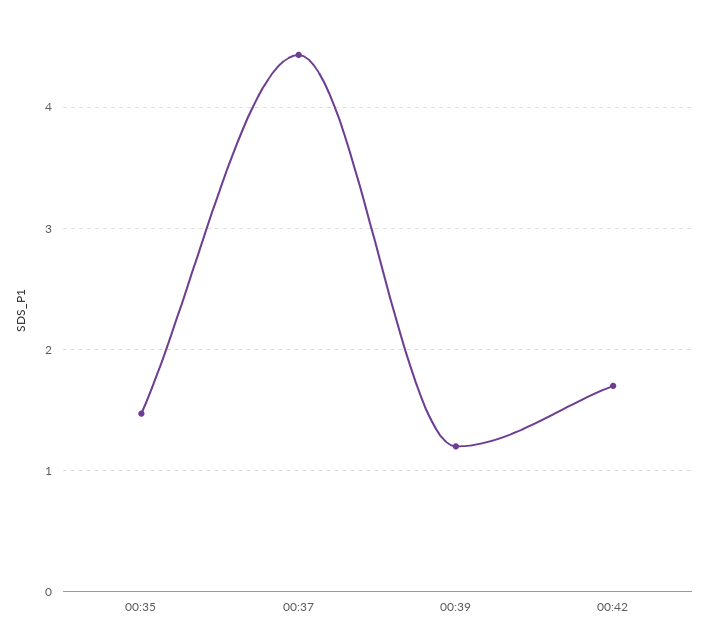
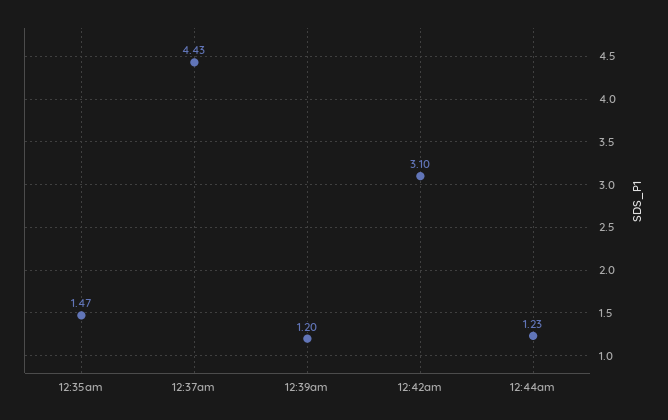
00:42: 1.7 -> 3.1
12:44am: none -> 1.23

